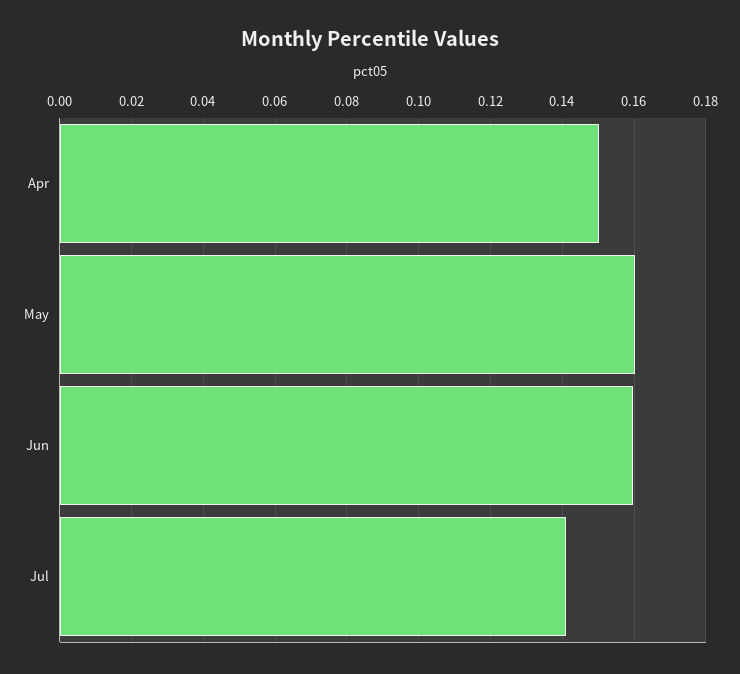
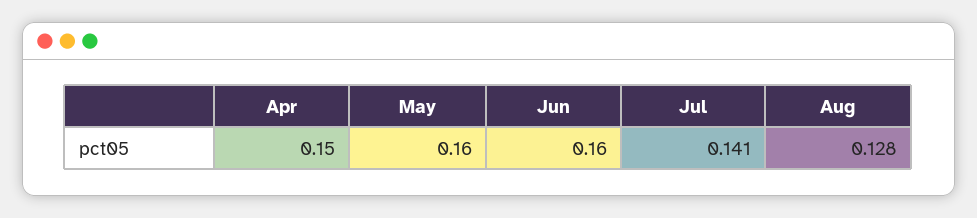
Aug: none -> 0.128

